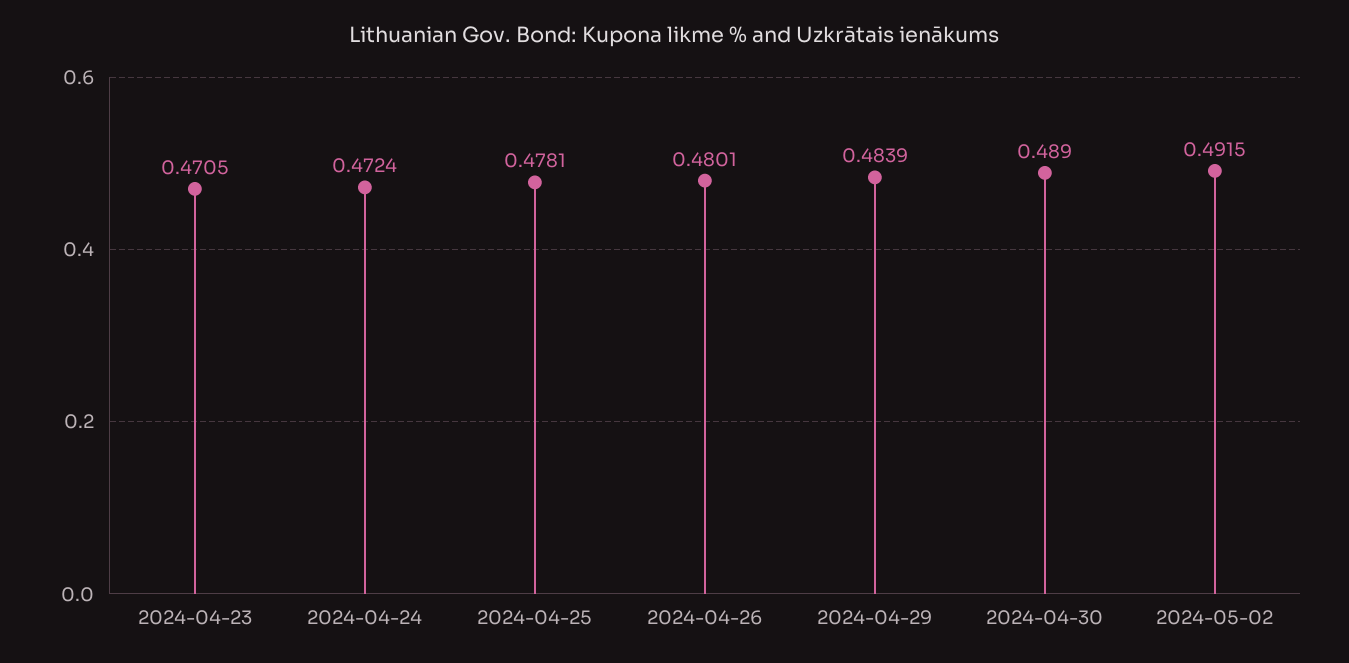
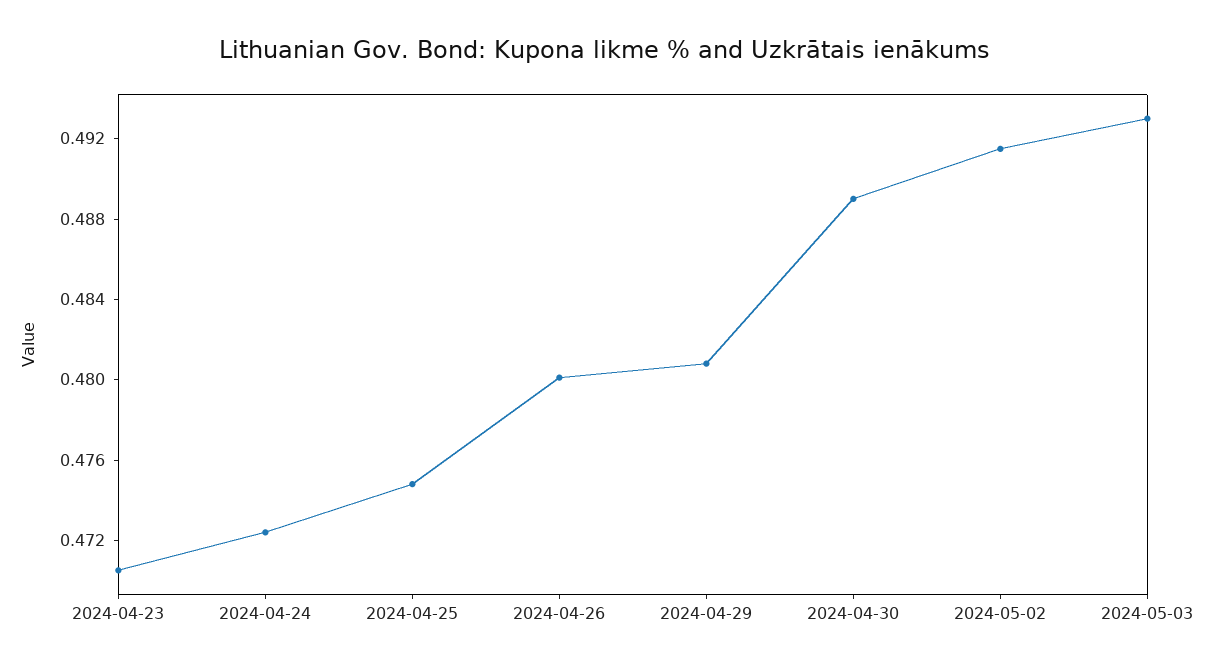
2024-04-25: 0.4781 -> 0.475
2024-04-29: 0.4839 -> 0.481
2024-05-03: none -> 0.493

